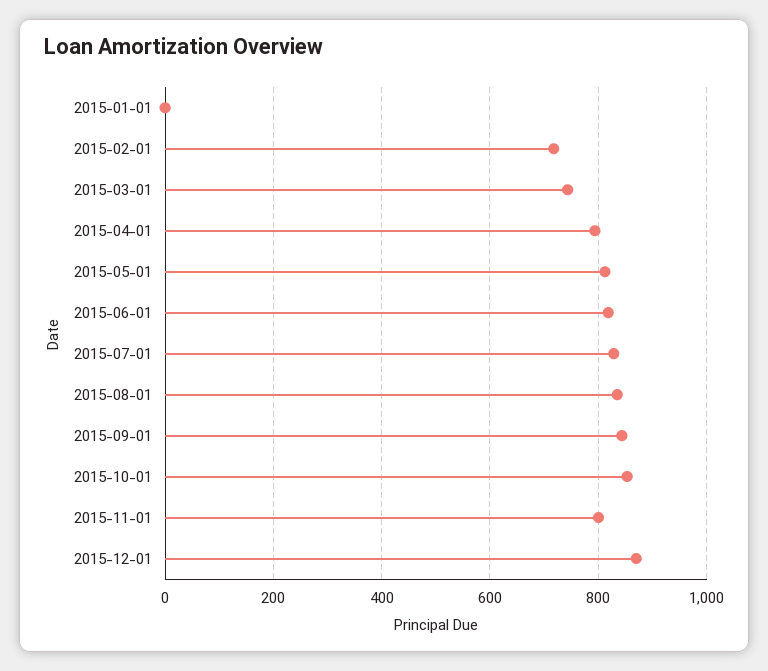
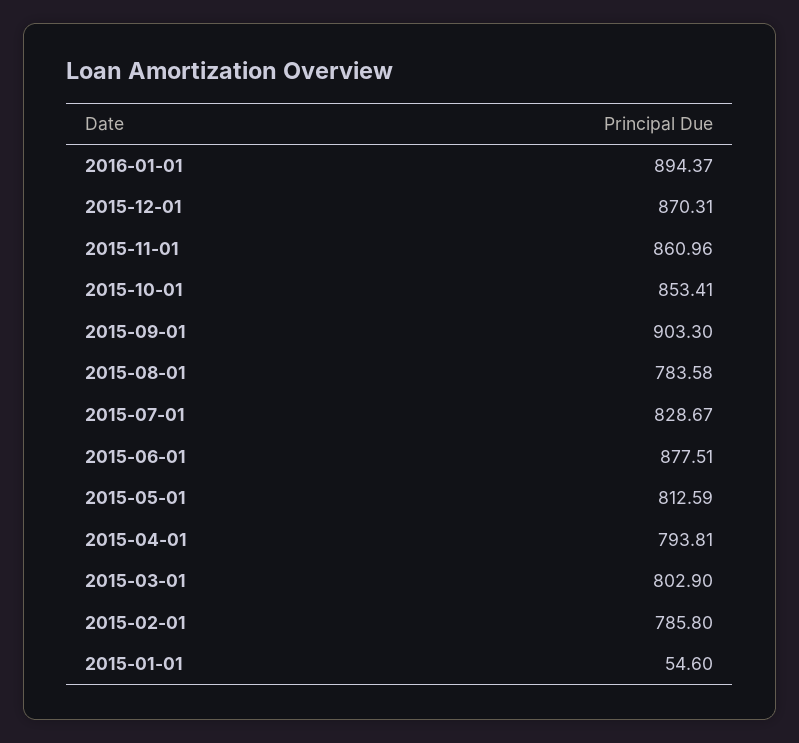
2015-01-01: 0 -> 54.6
2015-02-01: 720 -> 785.8
2015-03-01: 740 -> 802.9
2015-06-01: 820 -> 877.51
2015-08-01: 840 -> 783.58
2015-09-01: 840 -> 903.3
2015-11-01: 800 -> 860.96
2016-01-01: none -> 894.37

